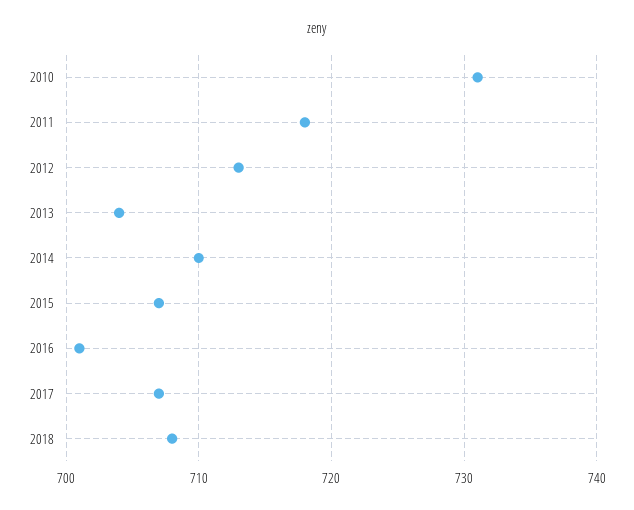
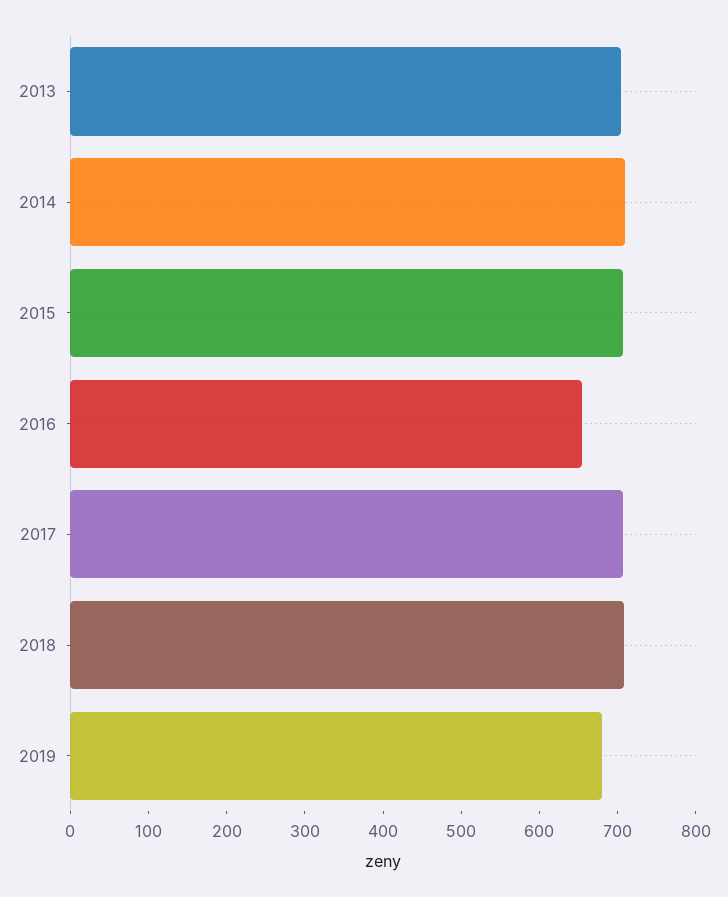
2010: 731 -> none
2011: 718 -> none
2012: 713 -> none
2016: 701 -> 660
2019: none -> 680

